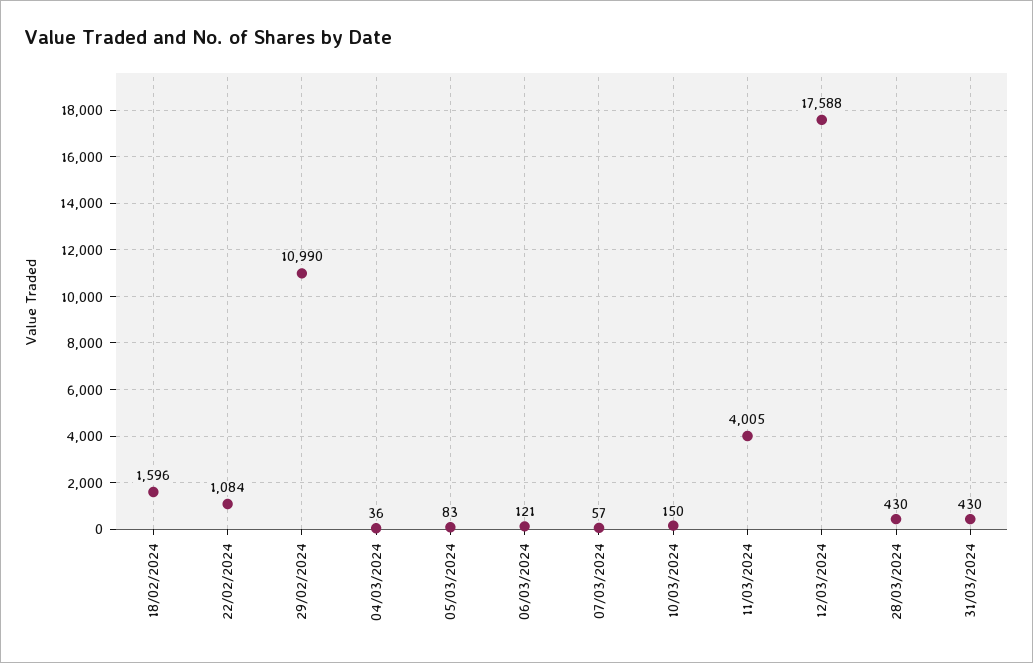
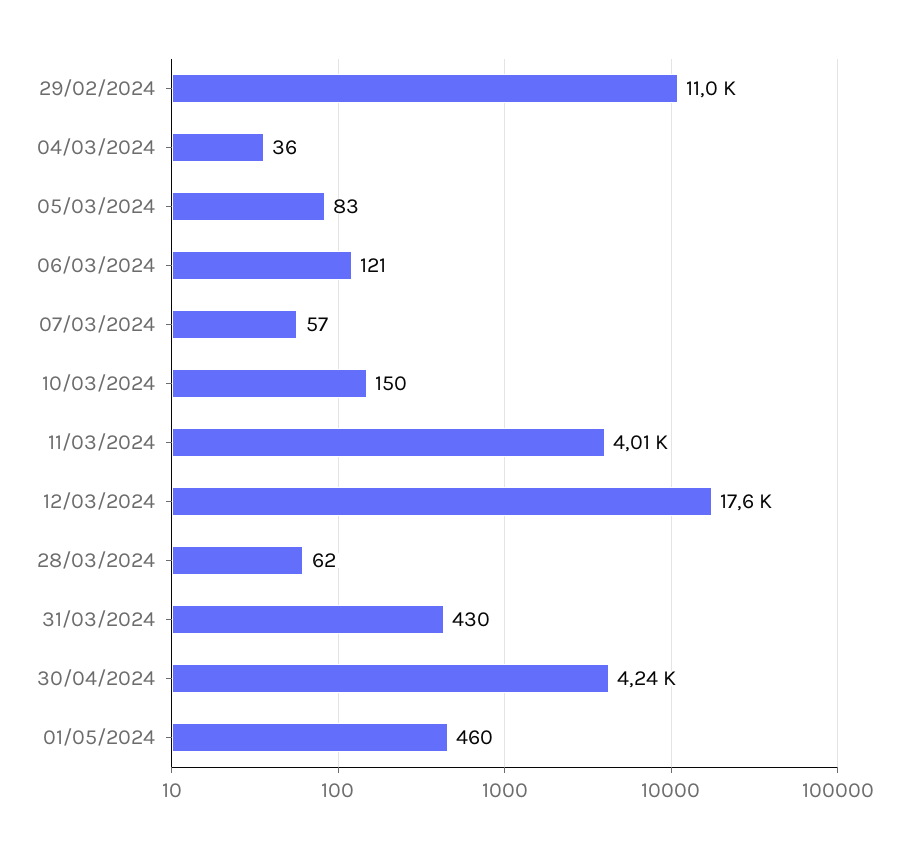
18/02/2024: 1596 -> none
22/02/2024: 1084 -> none
28/03/2024: 430 -> 62
30/04/2024: none -> 4240
01/05/2024: none -> 460

